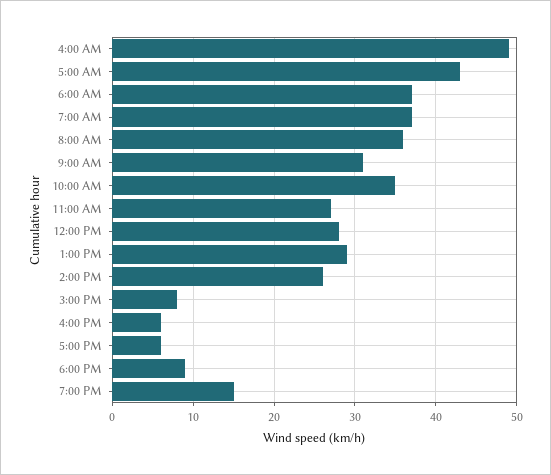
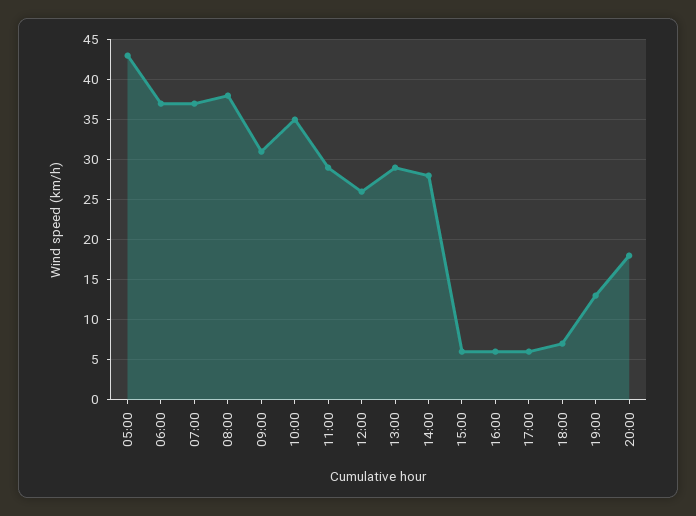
4:00 AM: 49 -> none
8:00 AM: 36 -> 38
11:00 AM: 27 -> 29
12:00 PM: 28 -> 26
2:00 PM: 26 -> 28
3:00 PM: 8 -> 6
6:00 PM: 9 -> 7
7:00 PM: 15 -> 13
20:00: none -> 18

